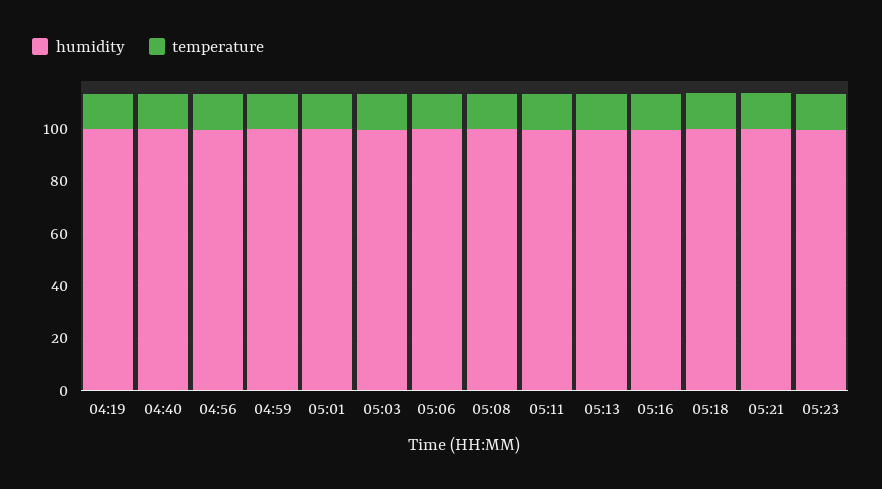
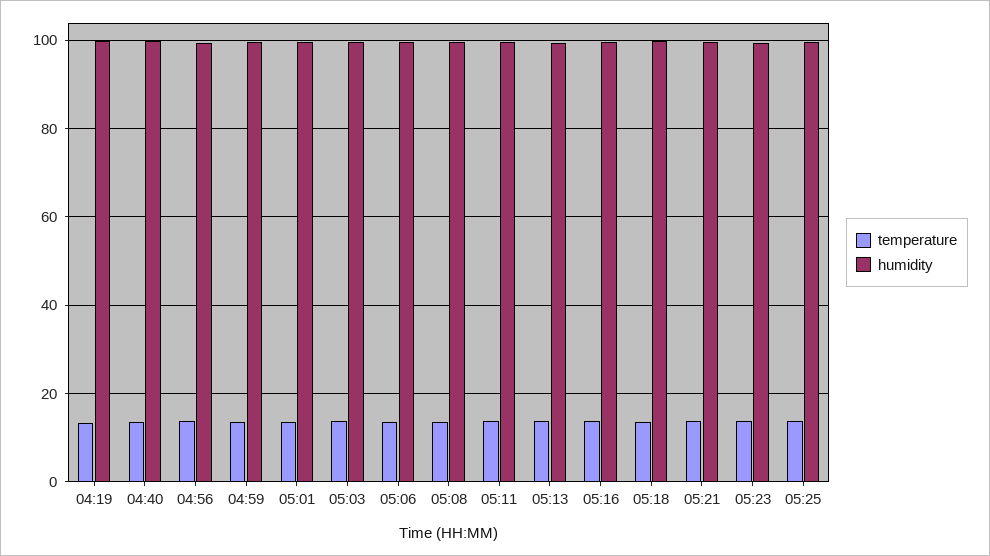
temperature, 05:25: none -> 14
humidity, 05:25: none -> 100

